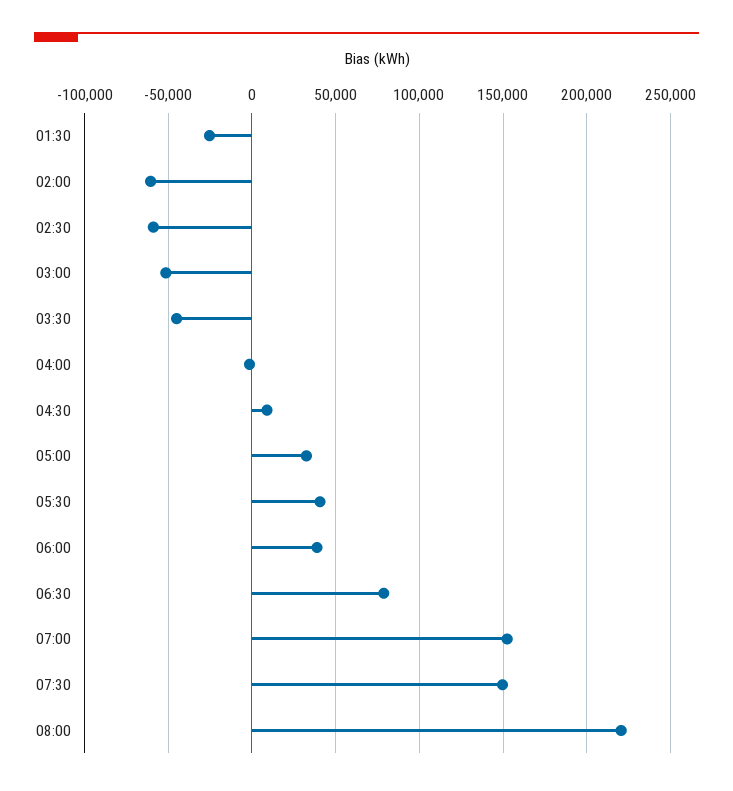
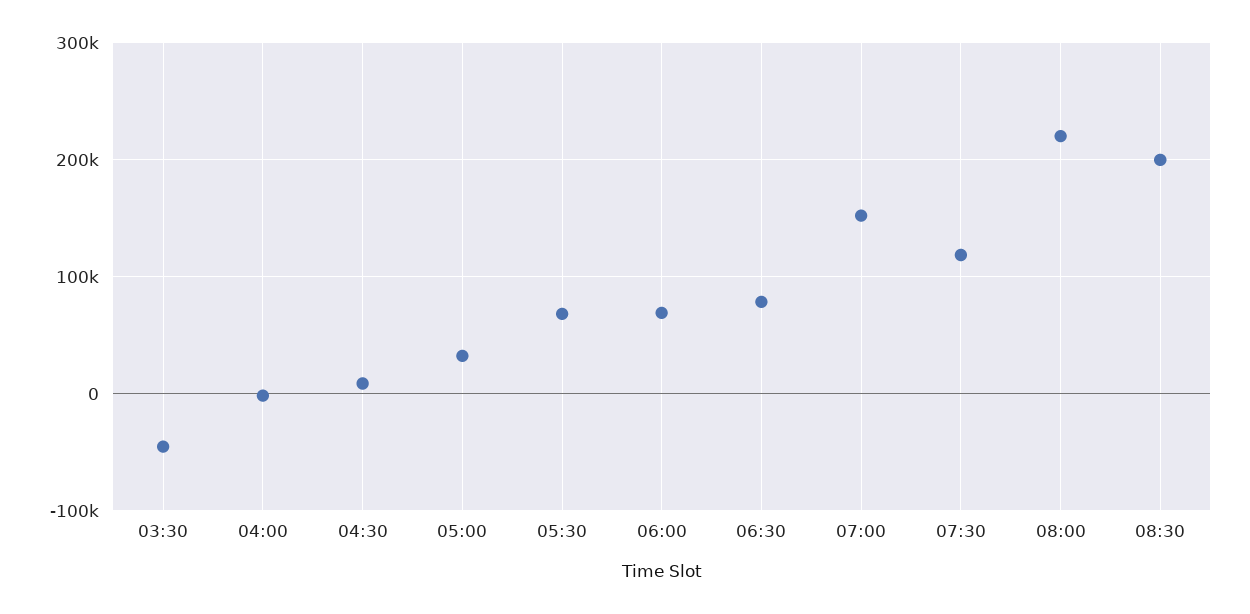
01:30: -25000 -> none
02:00: -60000 -> none
02:30: -60000 -> none
03:00: -50000 -> none
05:30: 40000 -> 70000
06:00: 40000 -> 70000
07:30: 150000 -> 120000
08:30: none -> 200000

